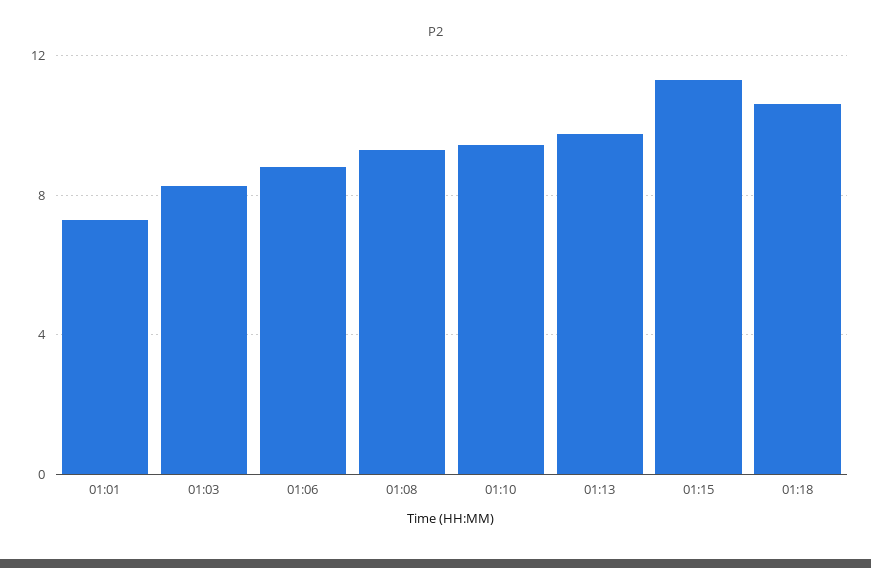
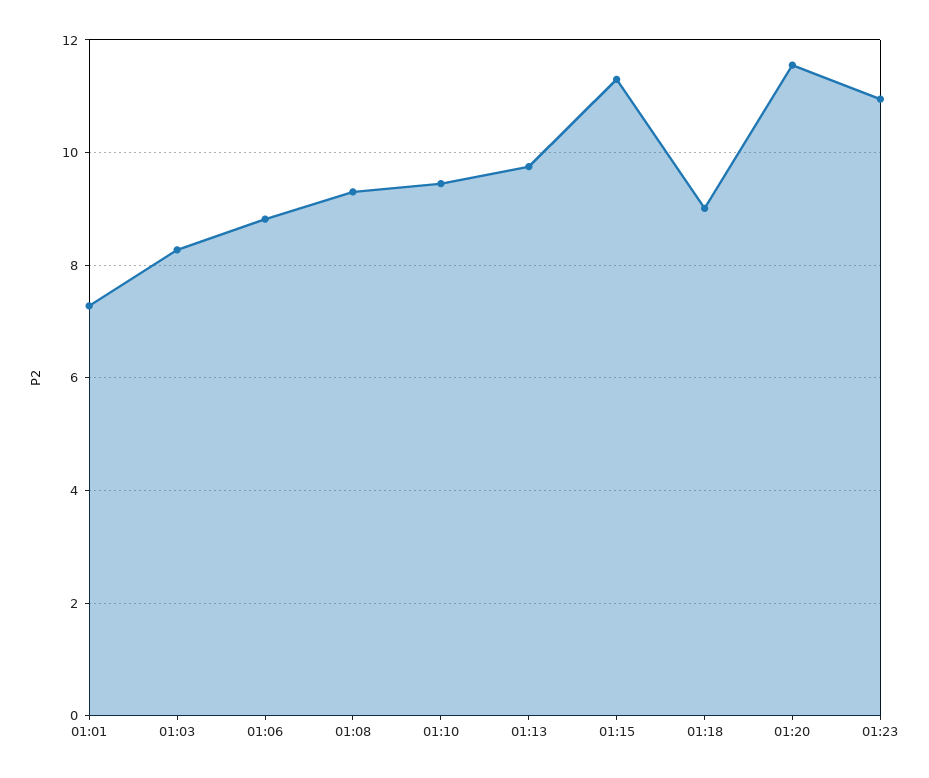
01:18: 10.5 -> 9
01:20: none -> 11.6
01:23: none -> 11

